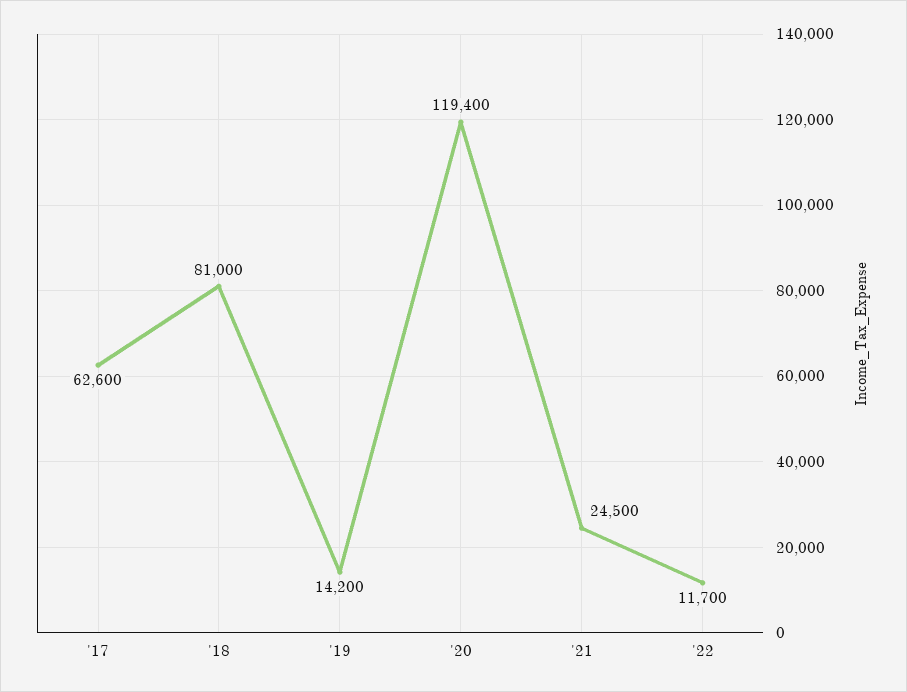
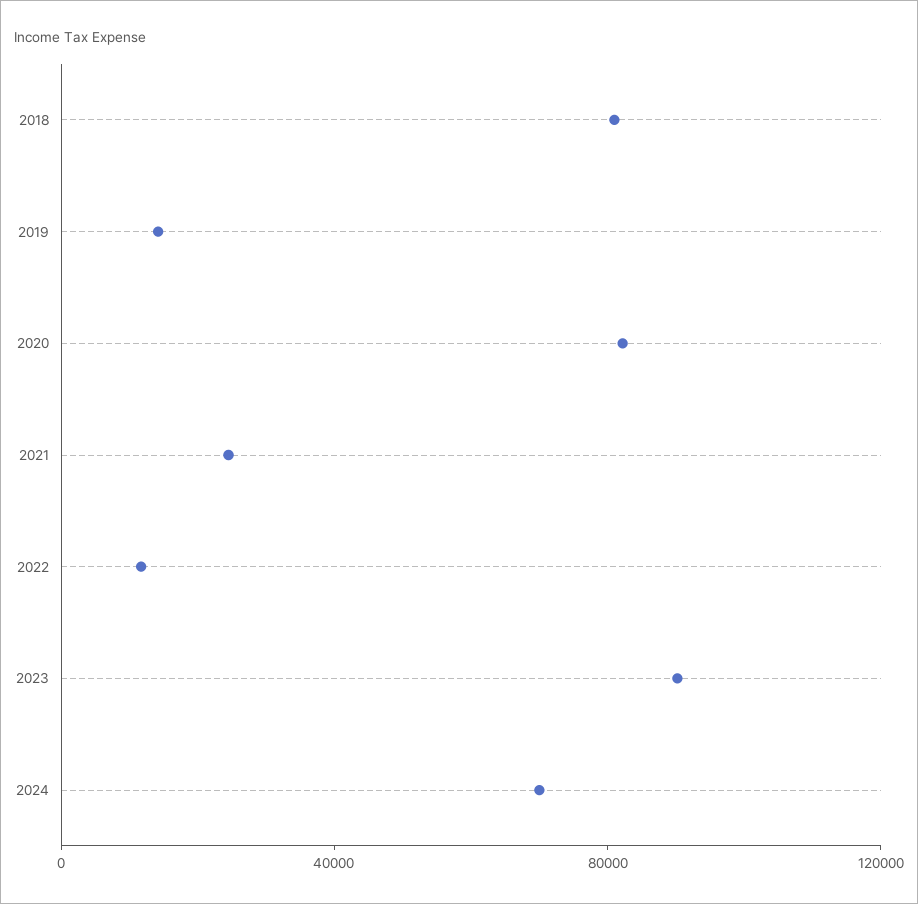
'17: 62600 -> none
'20: 119400 -> 80000
2023: none -> 90000
2024: none -> 70000

